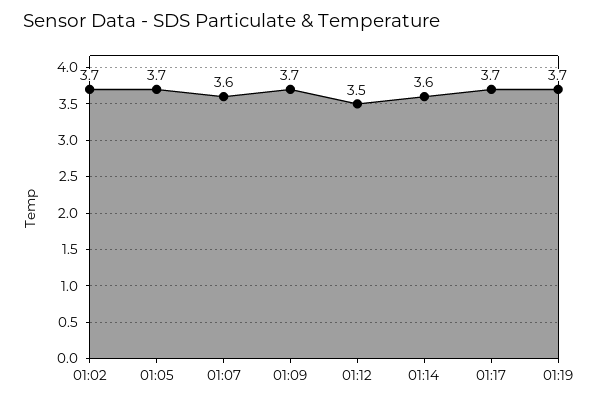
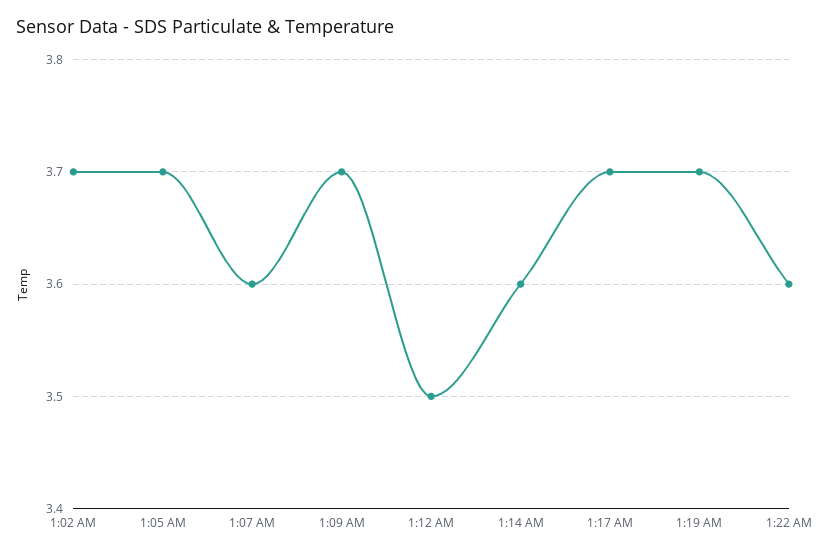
1:22 AM: none -> 3.6

